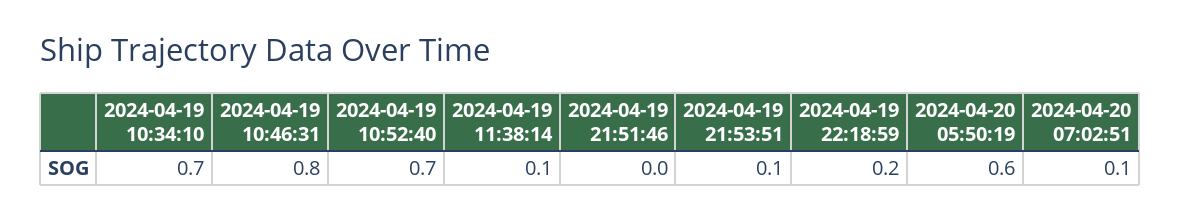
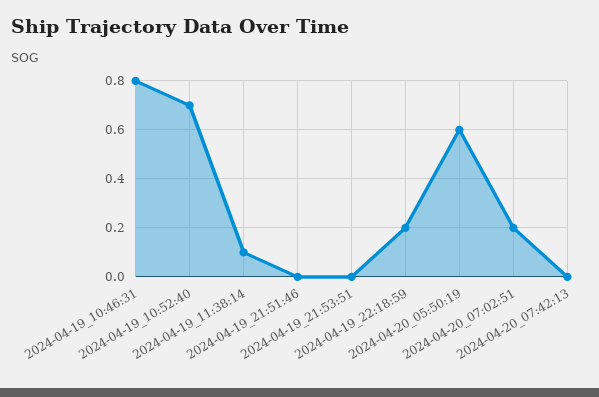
2024-04-19 10:34:10: 0.7 -> none
2024-04-19 21:53:51: 0.1 -> 0
2024-04-20 07:02:51: 0.1 -> 0.2
2024-04-20_07:42:13: none -> 0

